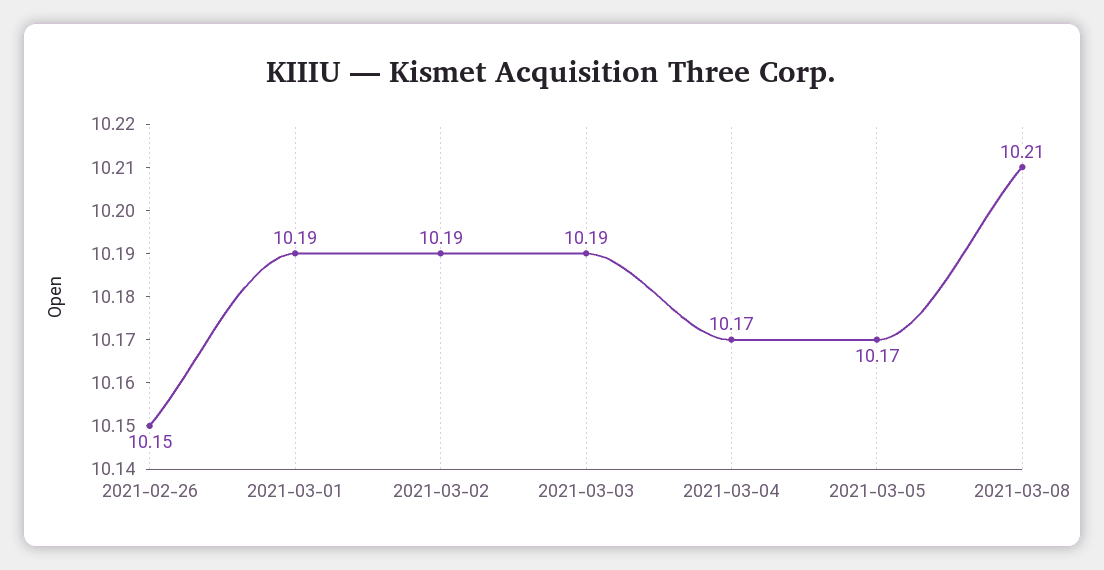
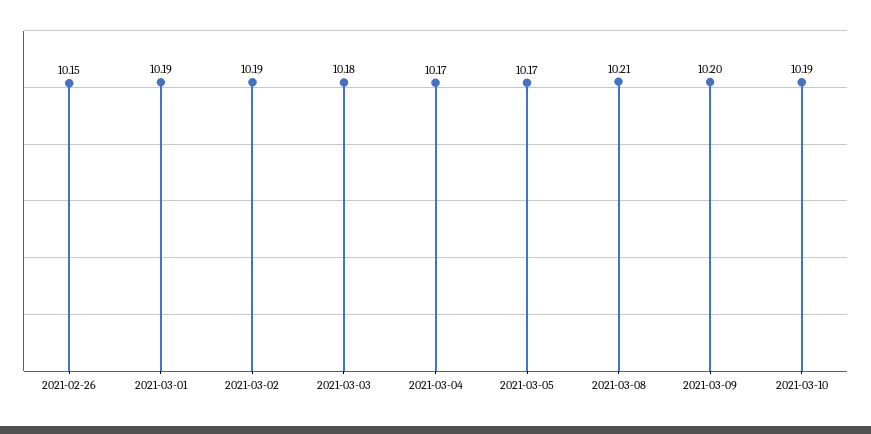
2021-03-03: 10.19 -> 10.18
2021-03-09: none -> 10.2
2021-03-10: none -> 10.19

